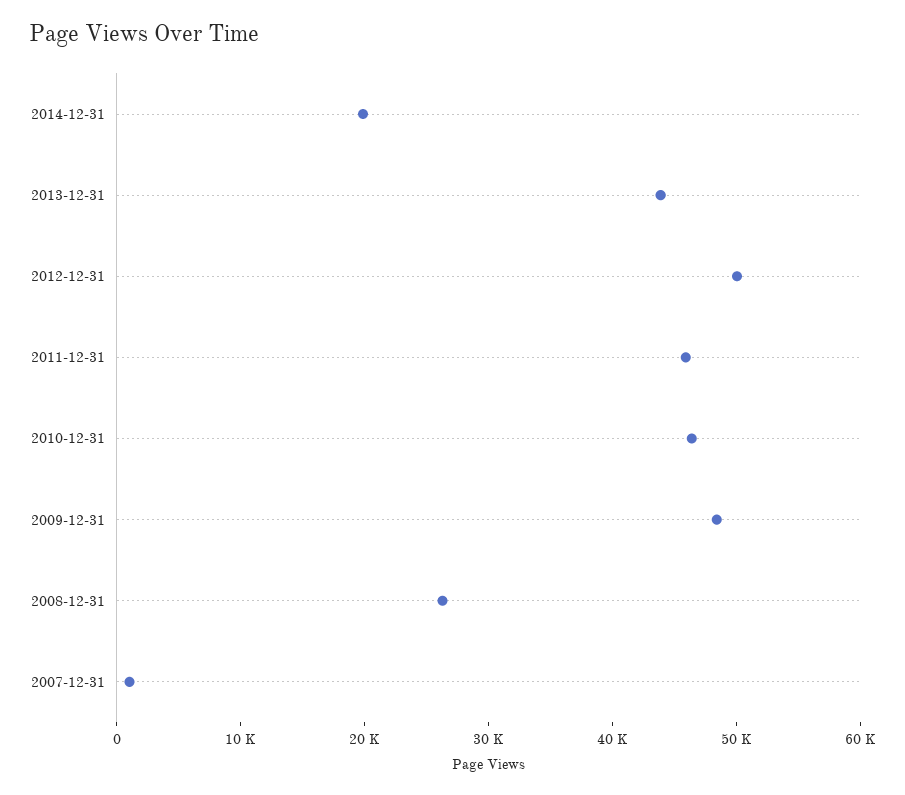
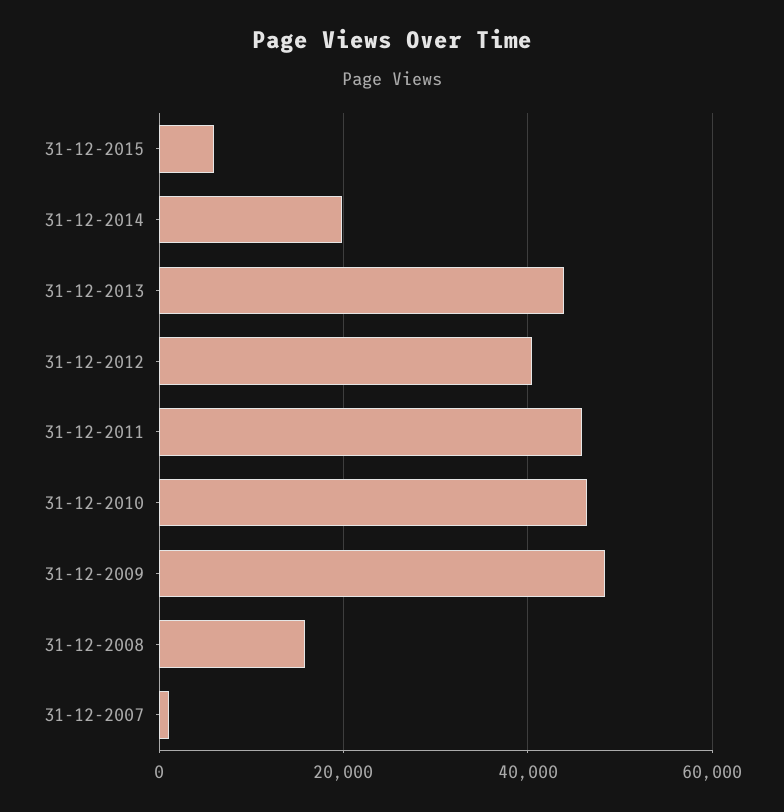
2012-12-31: 50000 -> 40000
2008-12-31: 26000 -> 16000
31-12-2015: none -> 6000

